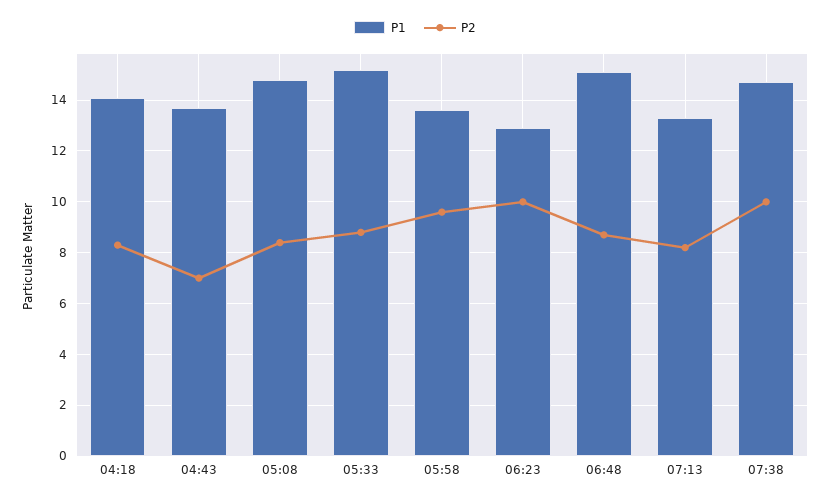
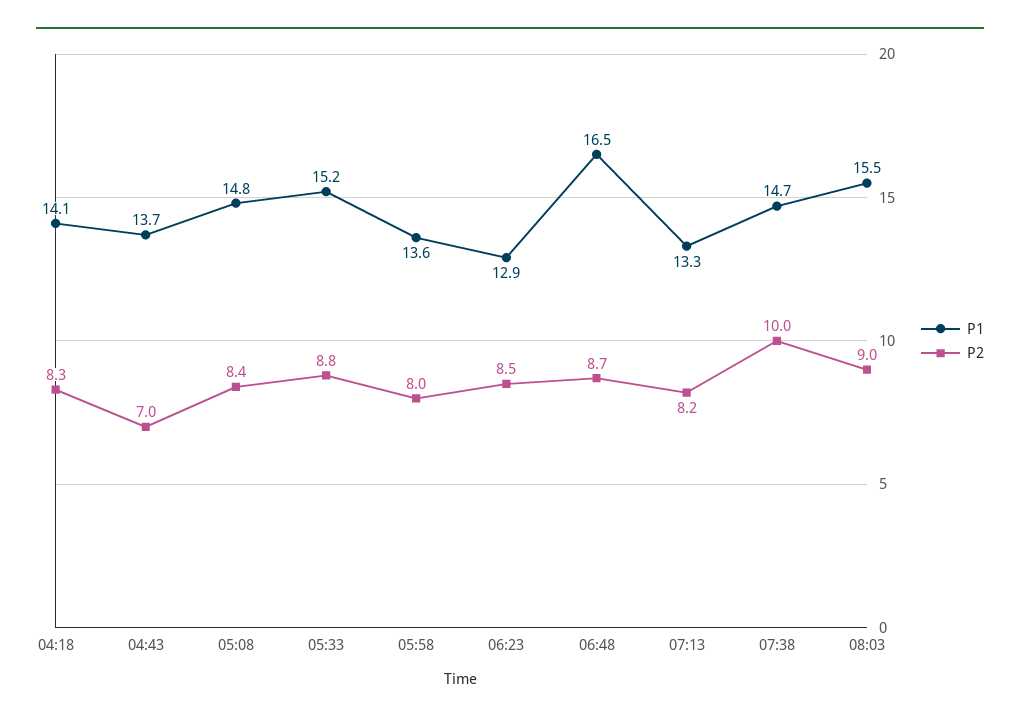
P2, 05:58: 9.5 -> 8
P2, 06:23: 10 -> 8.5
P1, 06:48: 15 -> 16.5
P1, 08:03: none -> 15.5
P2, 08:03: none -> 9

